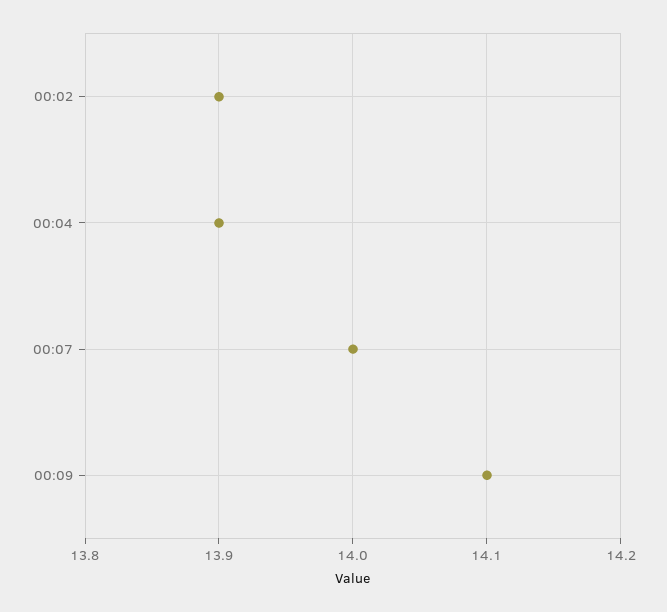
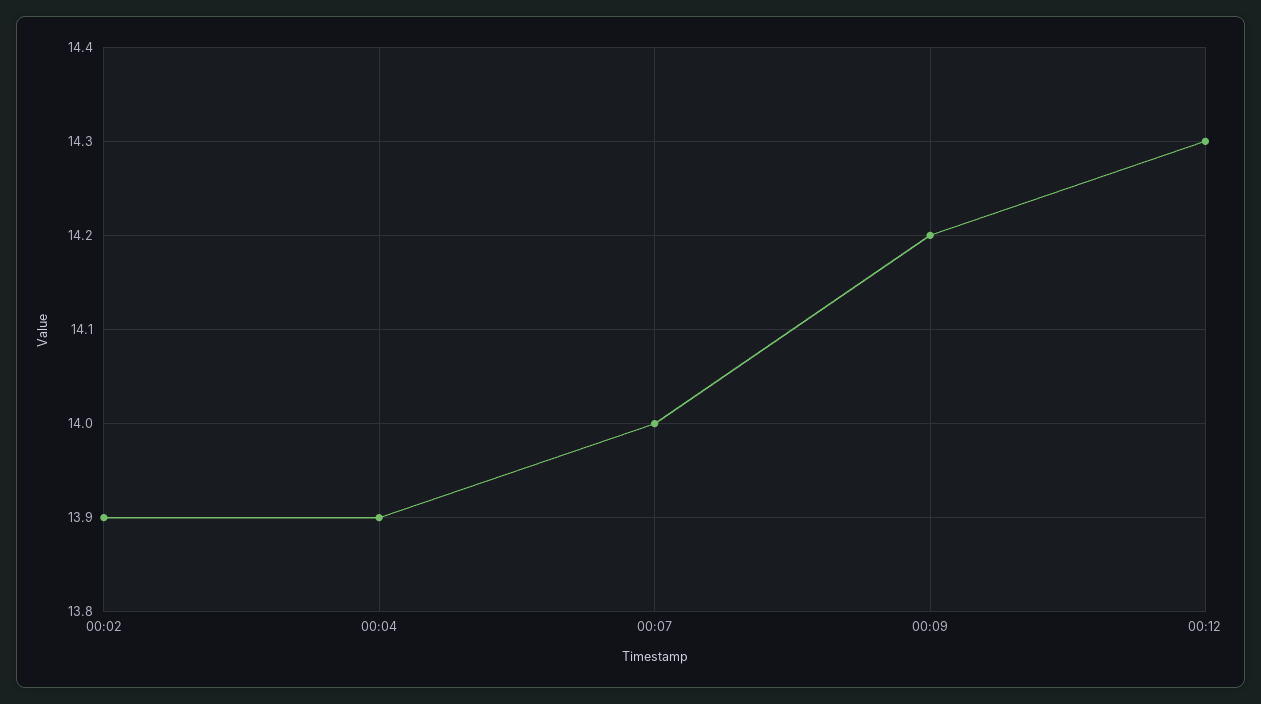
00:09: 14.1 -> 14.2
00:12: none -> 14.3

